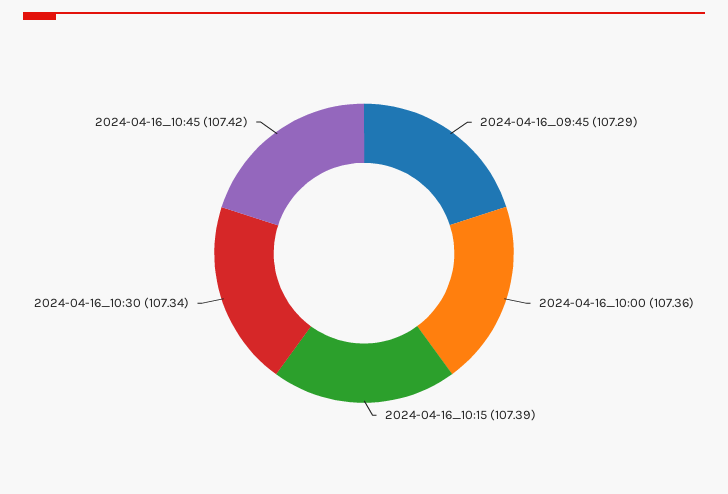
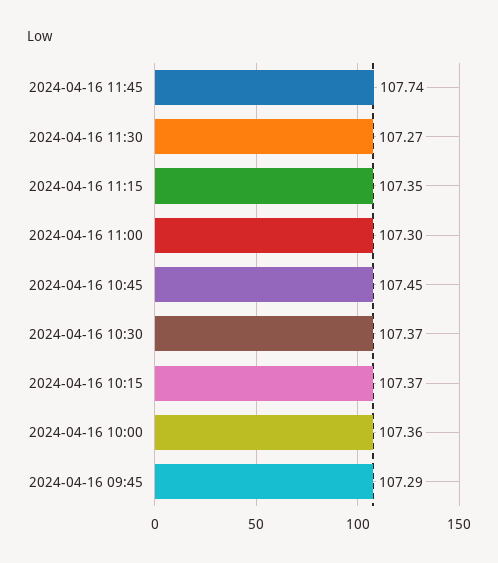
2024-04-16_10:15: 107.39 -> 107.37
2024-04-16_10:30: 107.34 -> 107.37
2024-04-16_10:45: 107.42 -> 107.45
2024-04-16 11:45: none -> 107.74
2024-04-16 11:30: none -> 107.27
2024-04-16 11:15: none -> 107.35
2024-04-16 11:00: none -> 107.3

